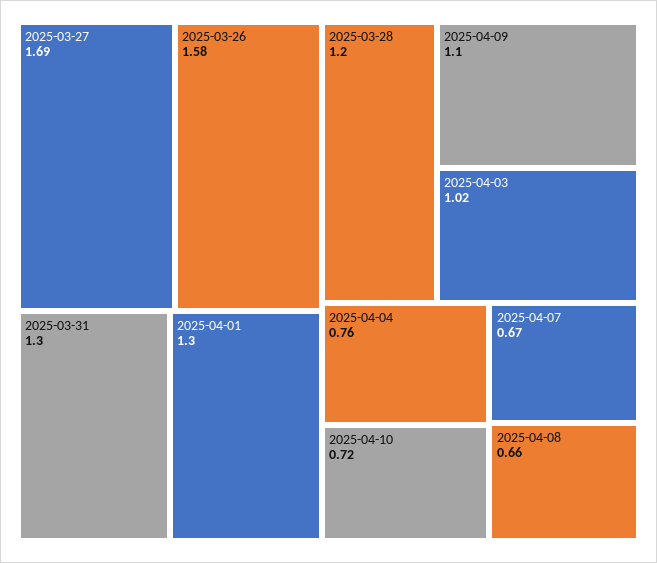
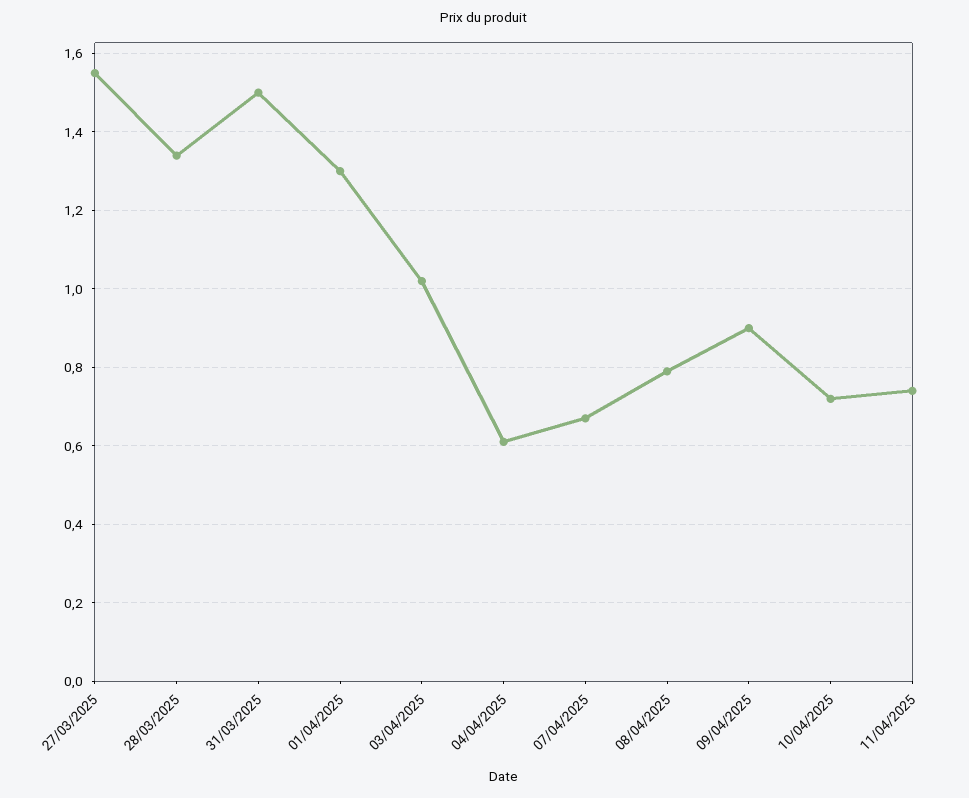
2025-03-27: 1.69 -> 1.55
2025-03-26: 1.58 -> none
2025-03-31: 1.3 -> 1.5
2025-03-28: 1.2 -> 1.35
2025-04-09: 1.1 -> 0.9
2025-04-04: 0.76 -> 0.6
2025-04-08: 0.66 -> 0.8
11/04/2025: none -> 0.75

